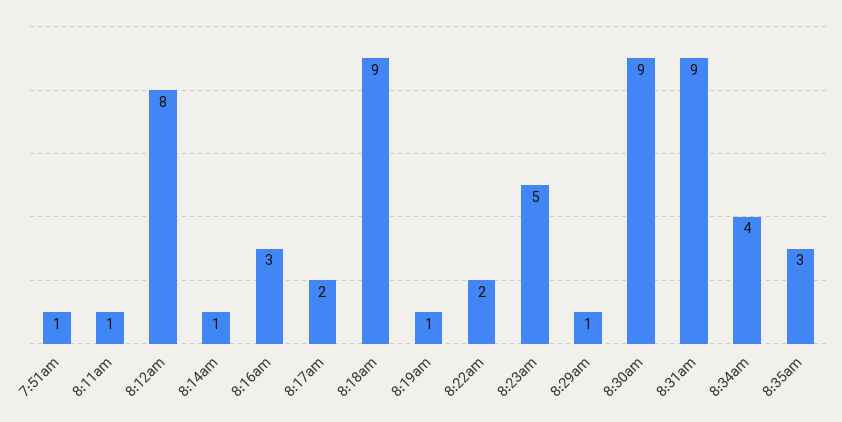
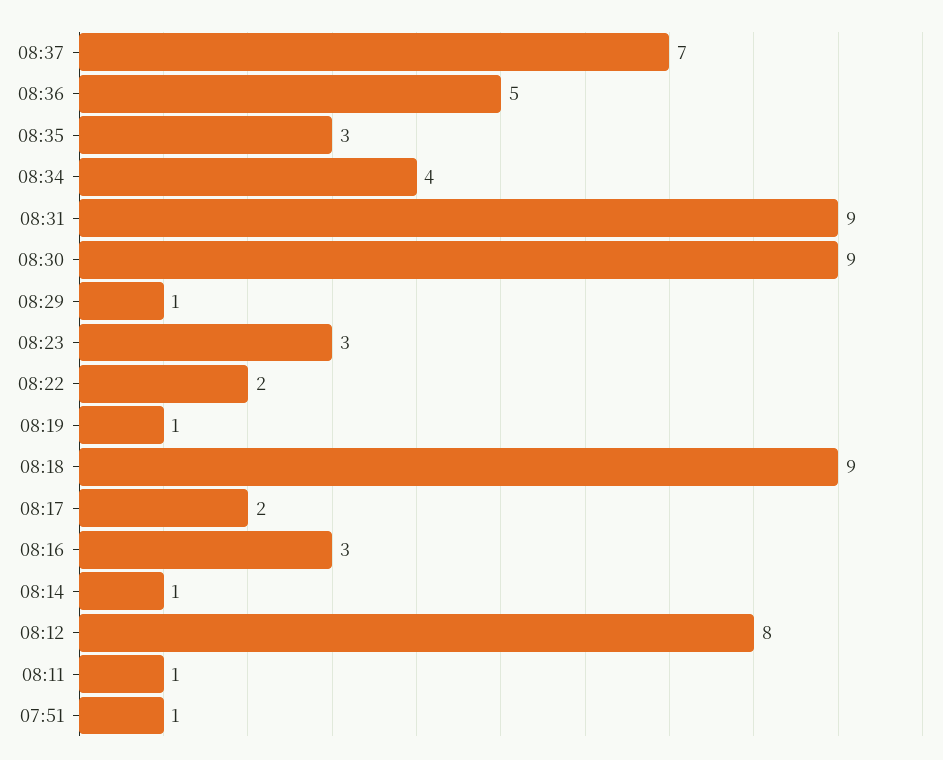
8:23am: 5 -> 3
08:37: none -> 7
08:36: none -> 5

